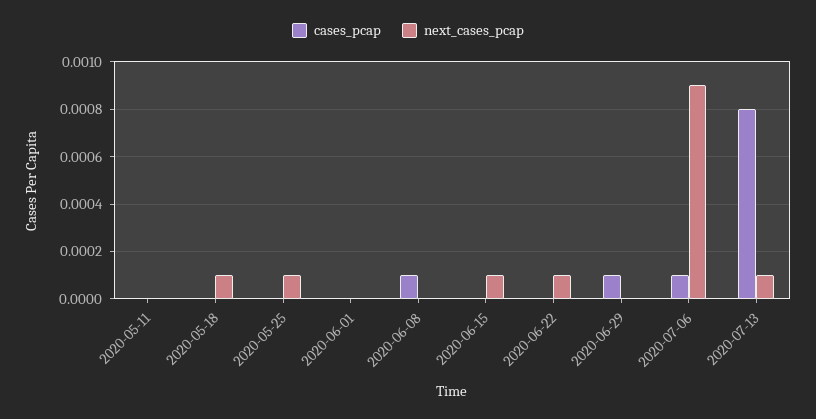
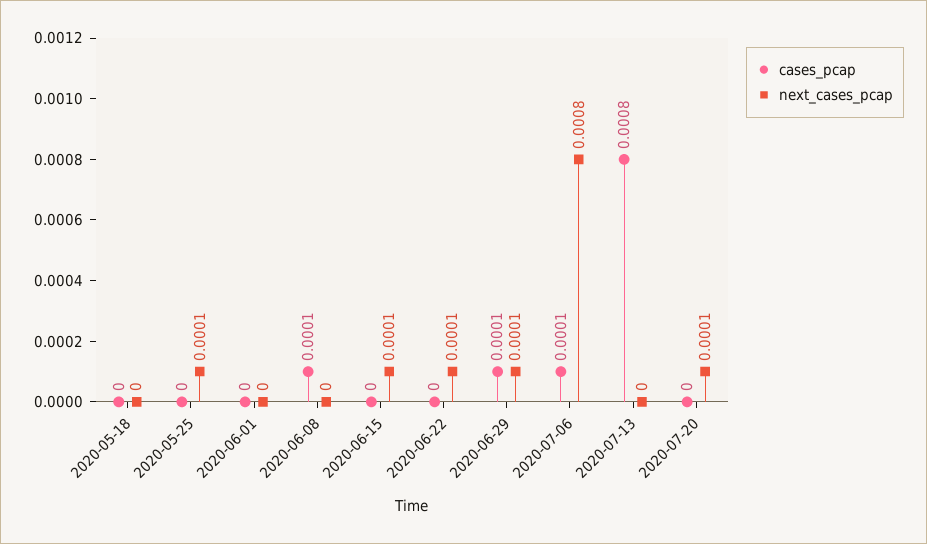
cases_pcap, 2020-05-11: 0 -> none
next_cases_pcap, 2020-05-11: 0 -> none
next_cases_pcap, 2020-05-18: 0.0001 -> 0
next_cases_pcap, 2020-06-29: 0 -> 0.0001
next_cases_pcap, 2020-07-06: 0.0009 -> 0.0008
next_cases_pcap, 2020-07-13: 0.0001 -> 0
cases_pcap, 2020-07-20: none -> 0
next_cases_pcap, 2020-07-20: none -> 0.0001

